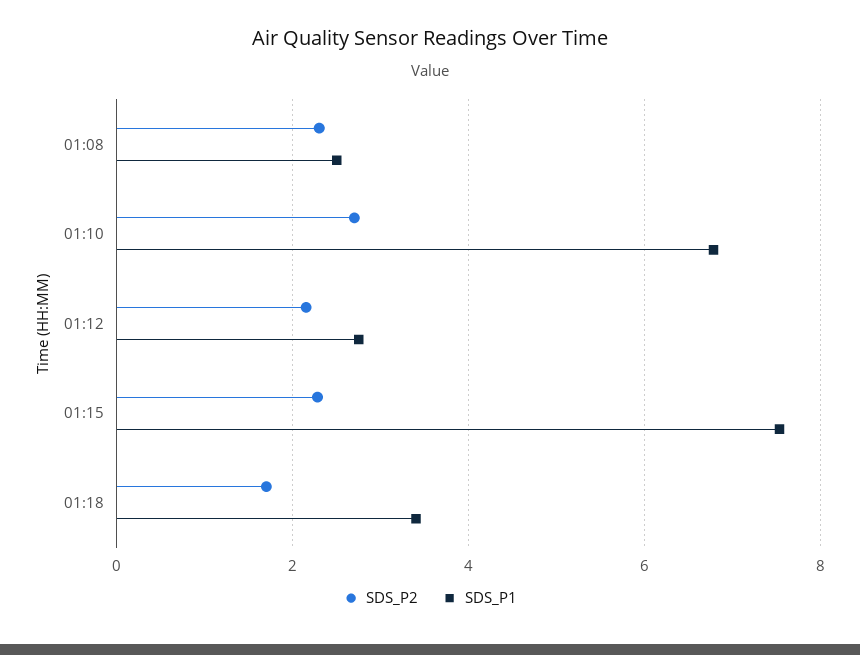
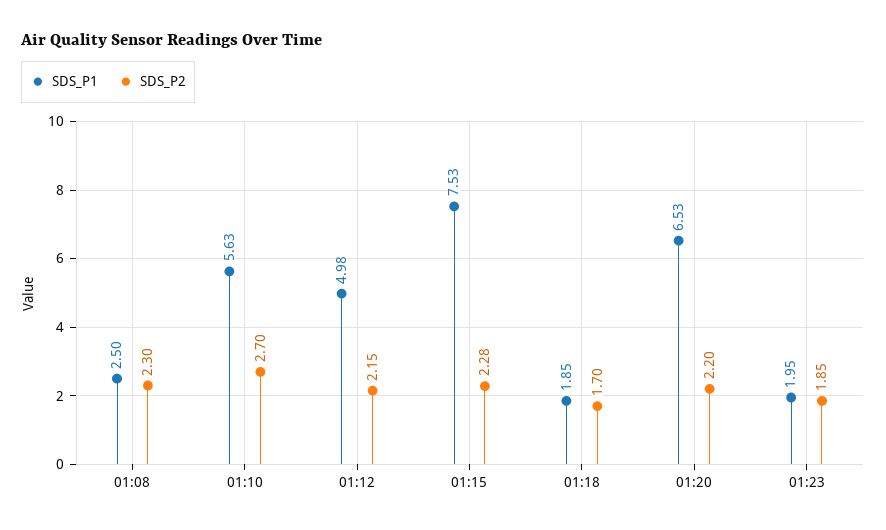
SDS_P1, 01:10: 6.8 -> 5.63
SDS_P1, 01:12: 2.8 -> 4.98
SDS_P1, 01:18: 3.4 -> 1.85
SDS_P1, 01:20: none -> 6.53
SDS_P2, 01:20: none -> 2.2
SDS_P1, 01:23: none -> 1.95
SDS_P2, 01:23: none -> 1.85

